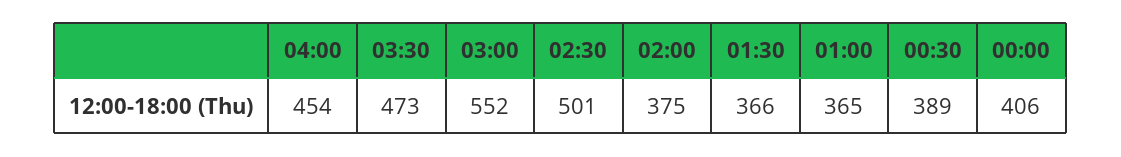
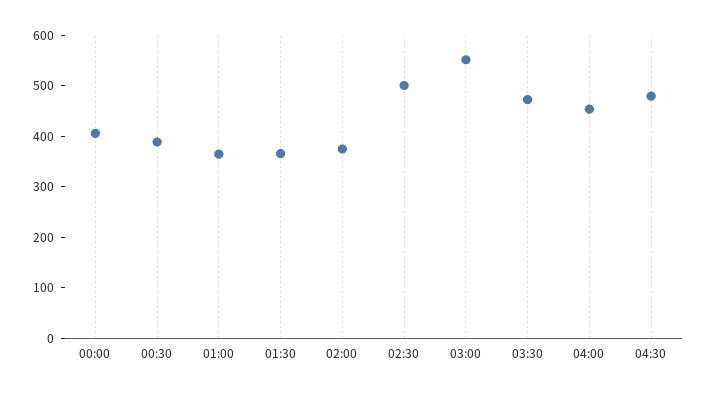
04:30: none -> 480

